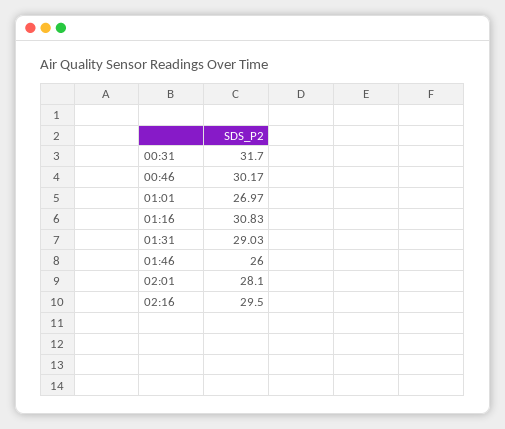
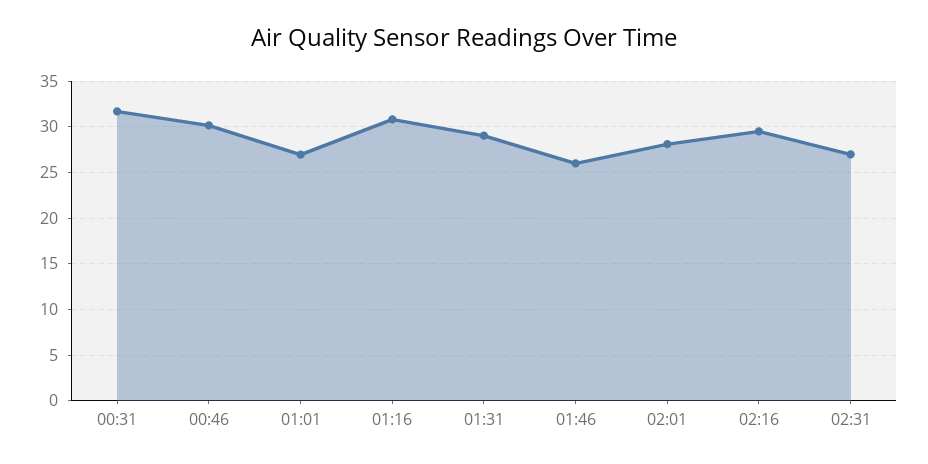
02:31: none -> 27

